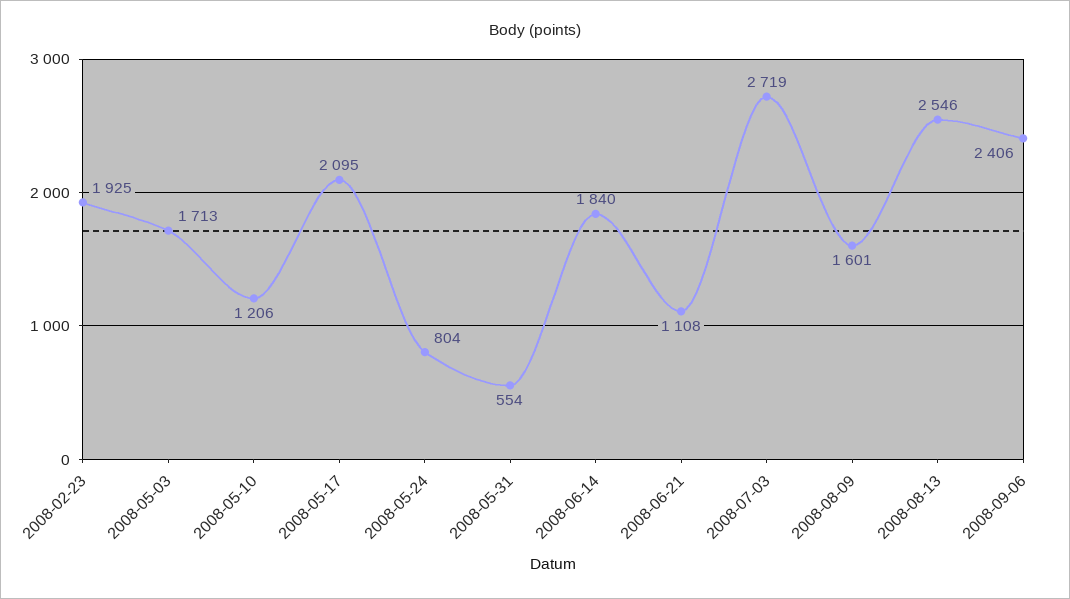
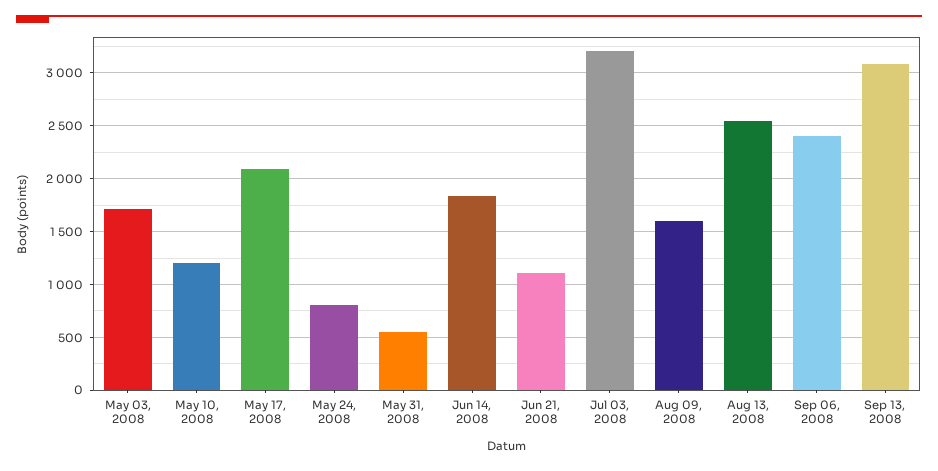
2008-02-23: 1925 -> none
2008-07-03: 2719 -> 3200
Sep 13, 2008: none -> 3100

